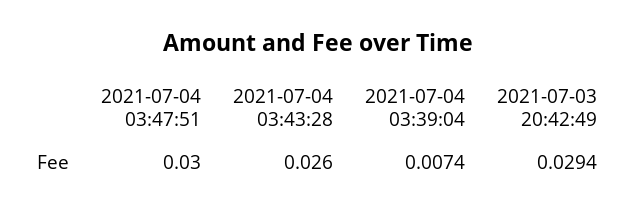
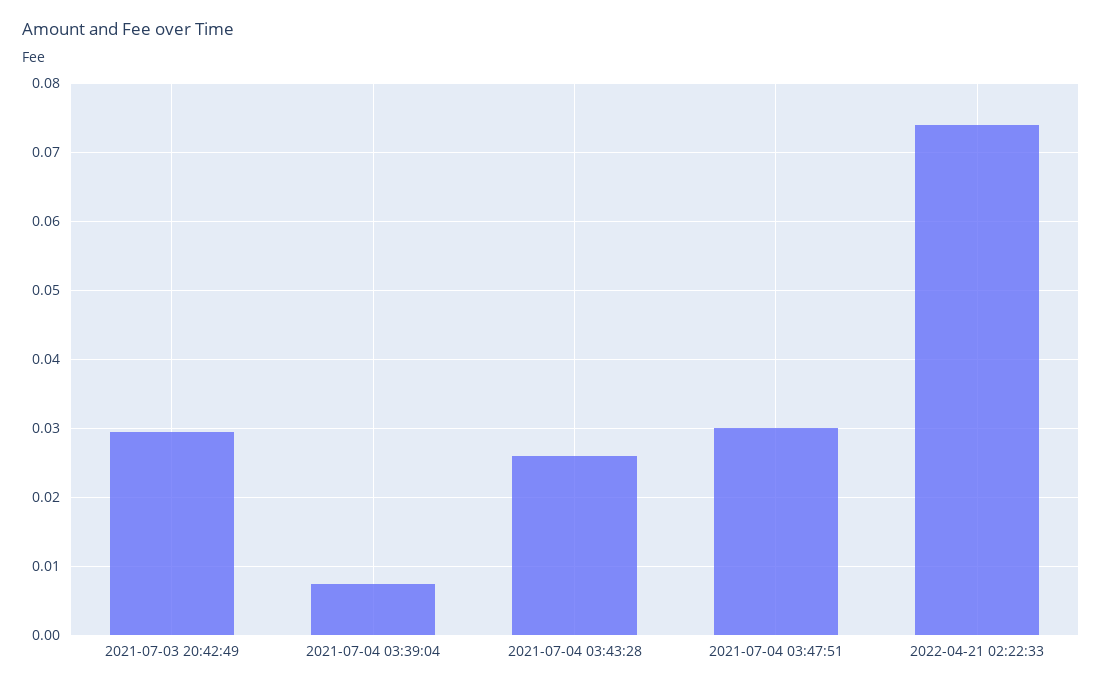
2022-04-21 02:22:33: none -> 0.074

